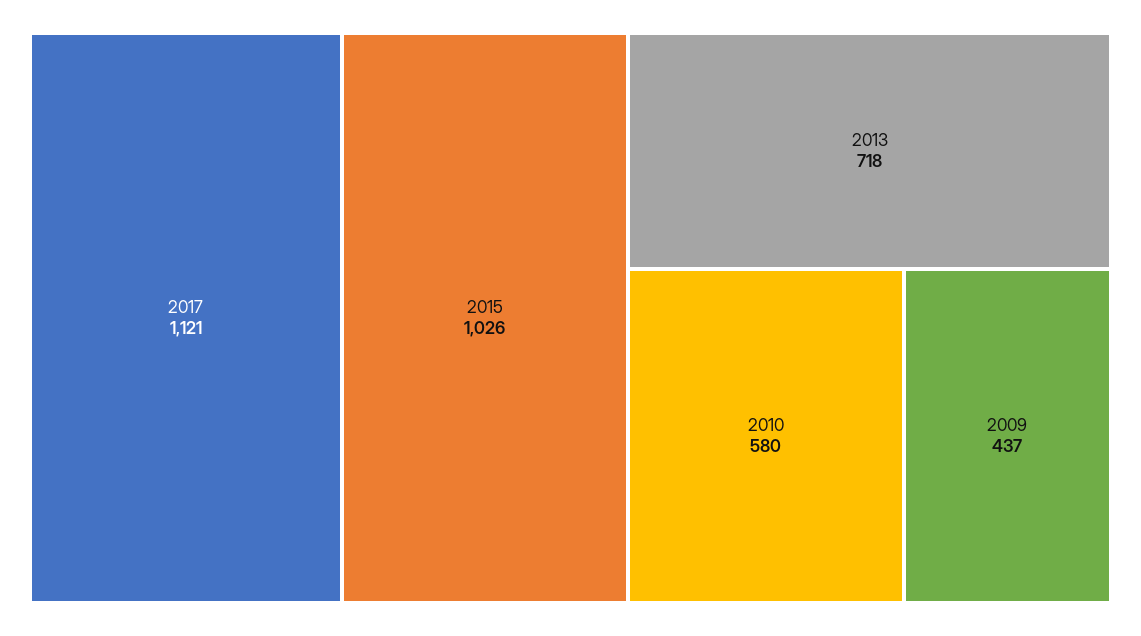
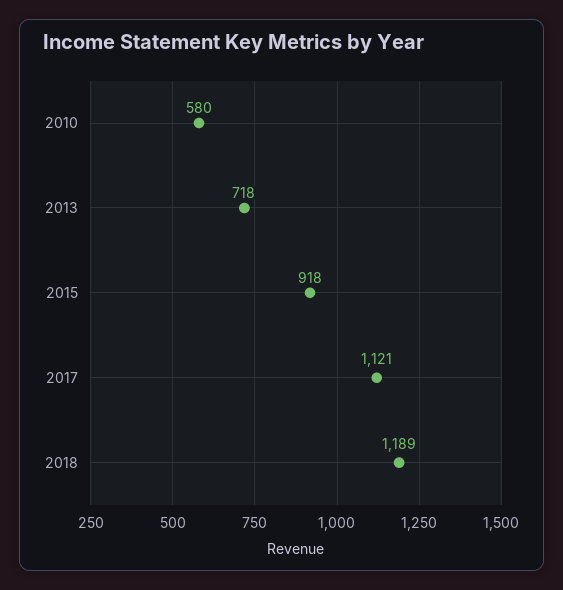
2015: 1026 -> 918
2009: 437 -> none
2018: none -> 1189

